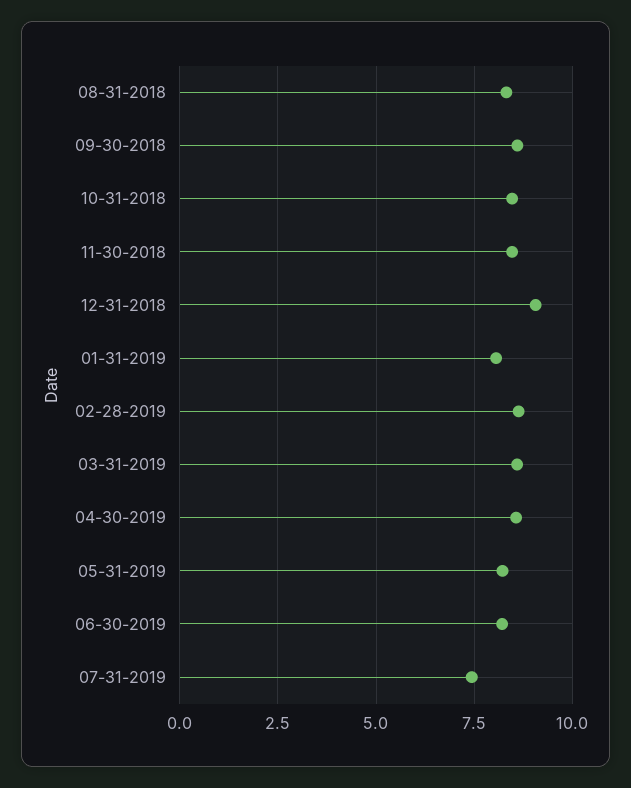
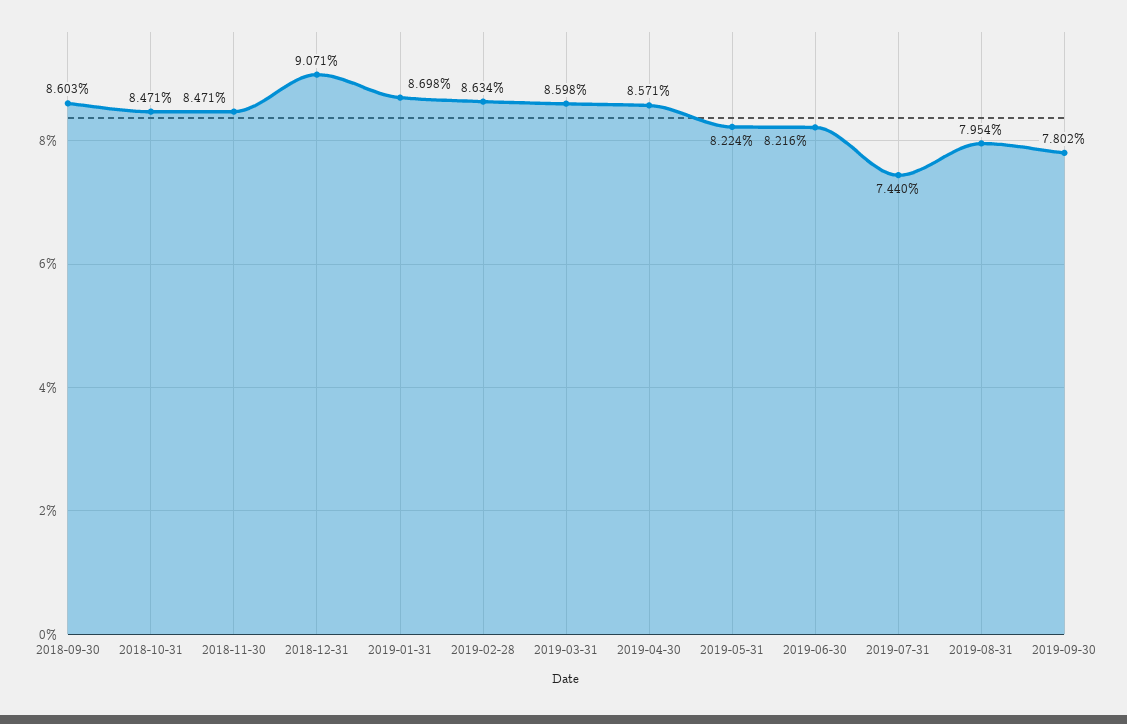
08-31-2018: 8.25 -> none
01-31-2019: 8 -> 8.698
2019-08-31: none -> 7.954
2019-09-30: none -> 7.802

